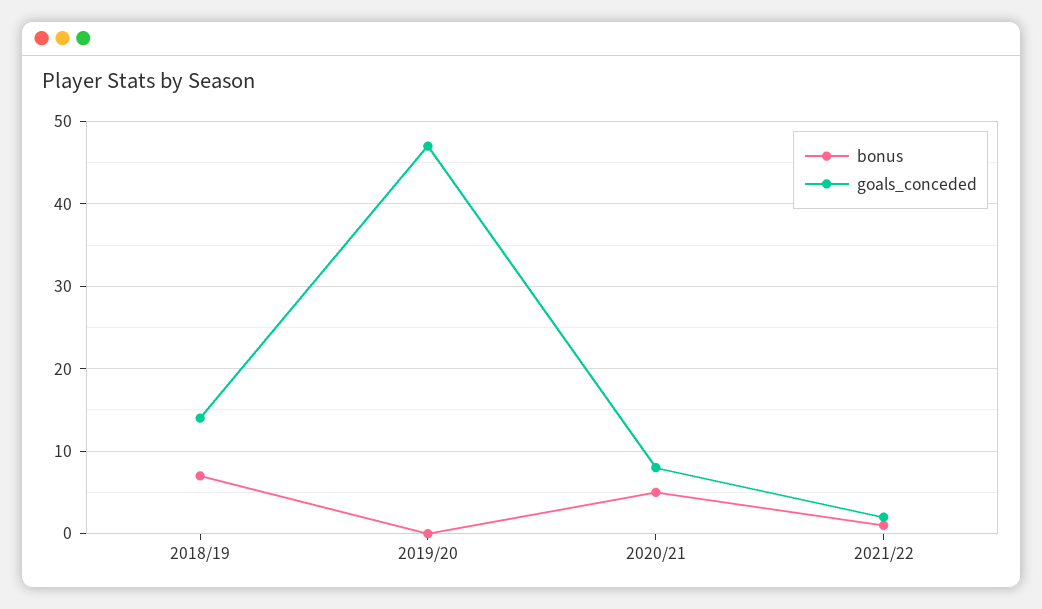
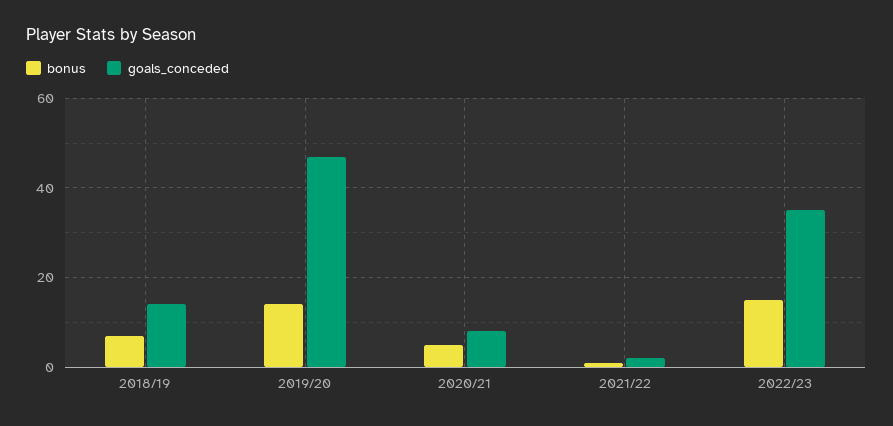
bonus, 2019/20: 0 -> 15
bonus, 2022/23: none -> 15
goals_conceded, 2022/23: none -> 35

